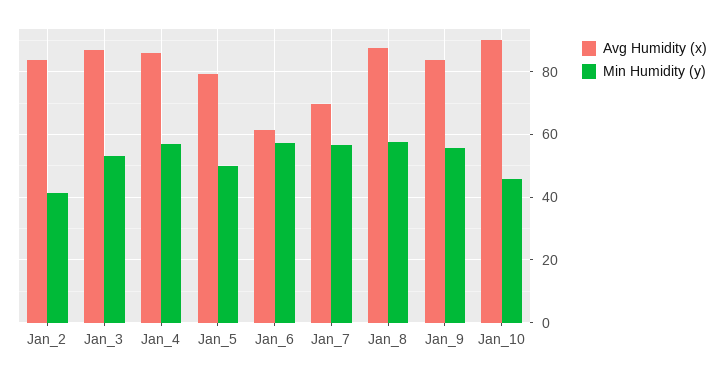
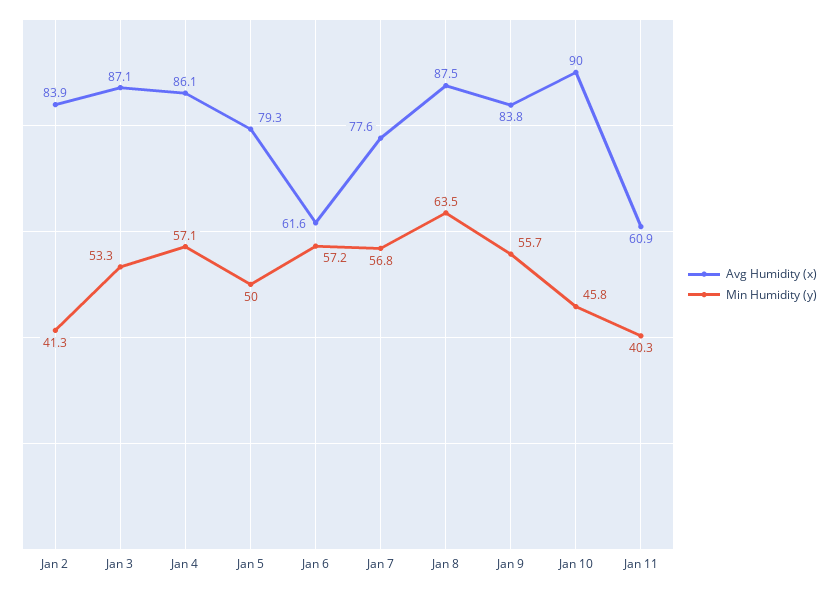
Avg Humidity (x), Jan_7: 70 -> 77.6
Min Humidity (y), Jan_8: 58 -> 63.5
Avg Humidity (x), Jan 11: none -> 60.9
Min Humidity (y), Jan 11: none -> 40.3

